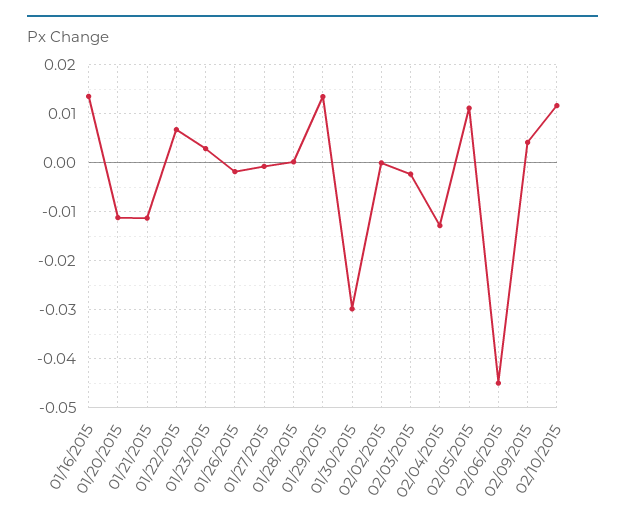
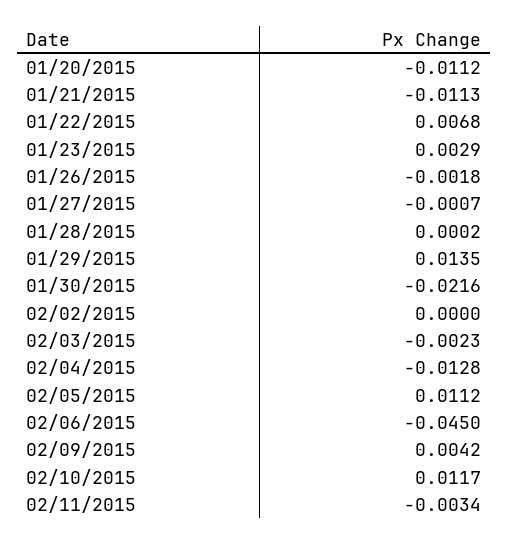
01/16/2015: 0.014 -> none
01/30/2015: -0.03 -> -0.0216
02/11/2015: none -> -0.0034

